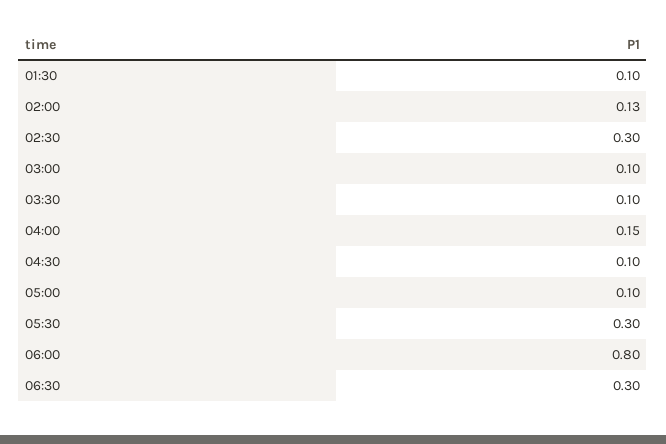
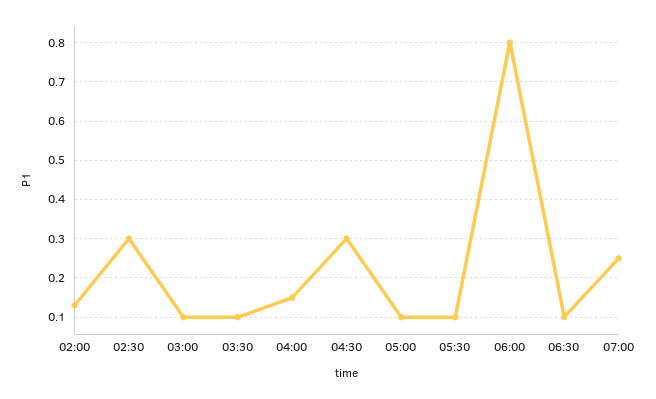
01:30: 0.1 -> none
04:30: 0.1 -> 0.3
05:30: 0.3 -> 0.1
06:30: 0.3 -> 0.1
07:00: none -> 0.25

